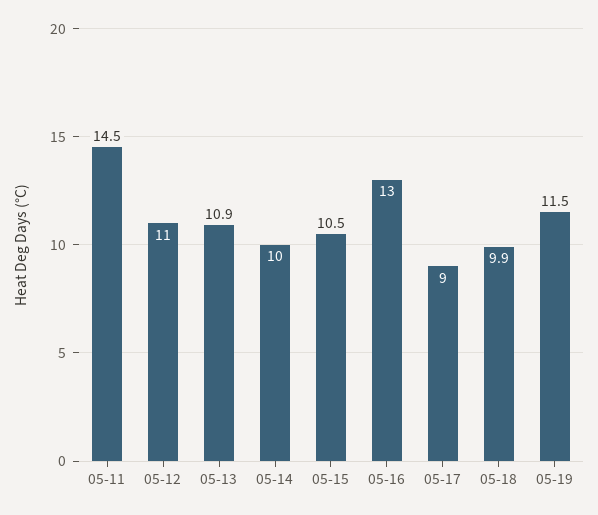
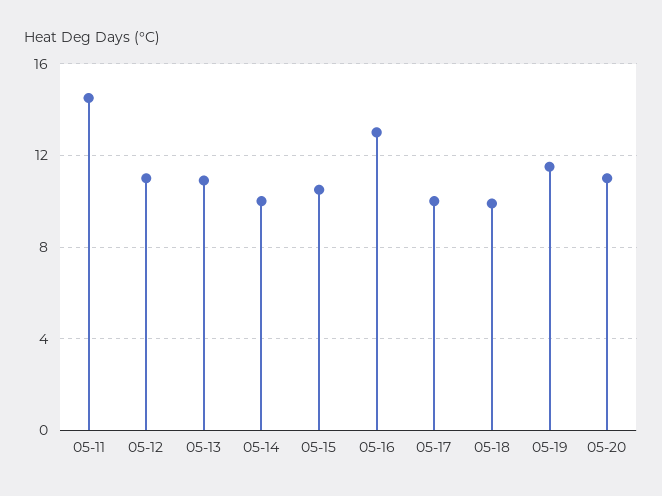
05-17: 9 -> 10
05-20: none -> 11

